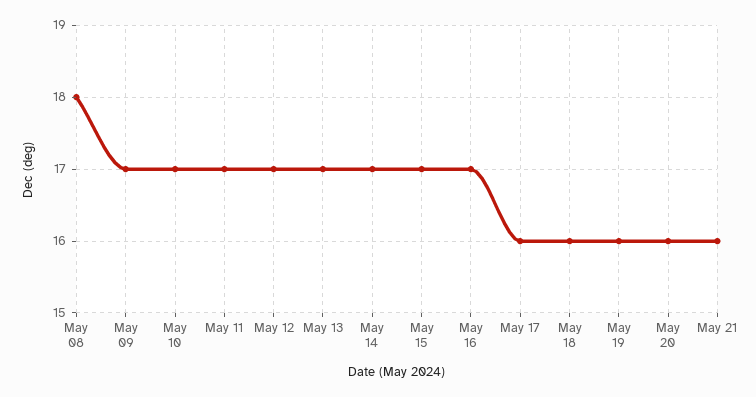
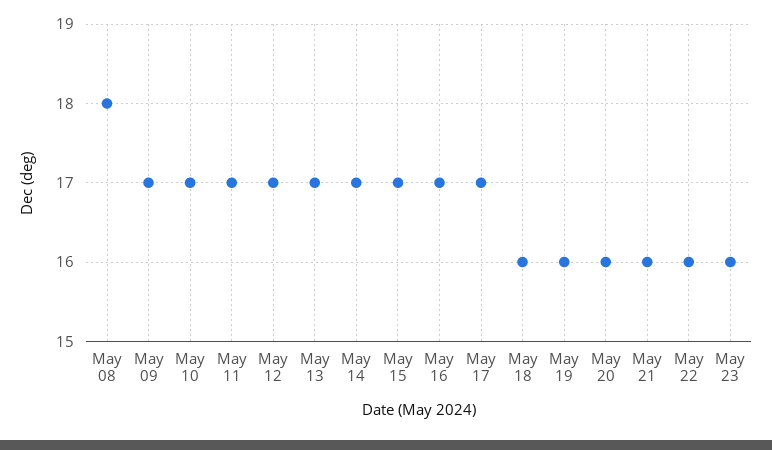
May 17: 16 -> 17
May 22: none -> 16
May 23: none -> 16

